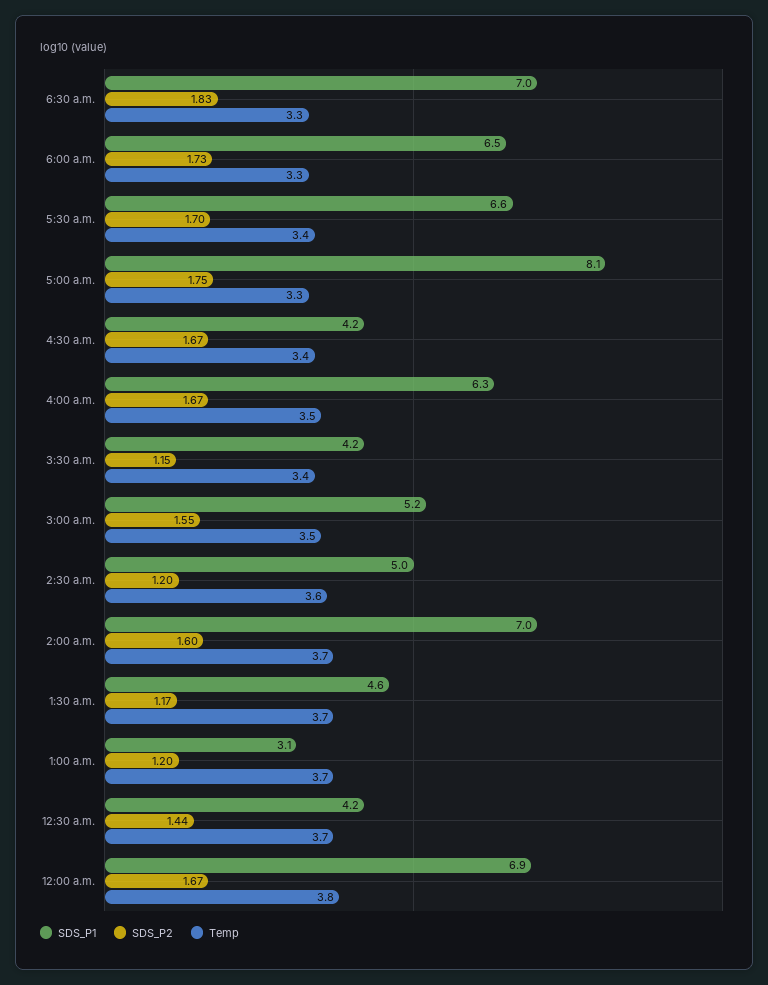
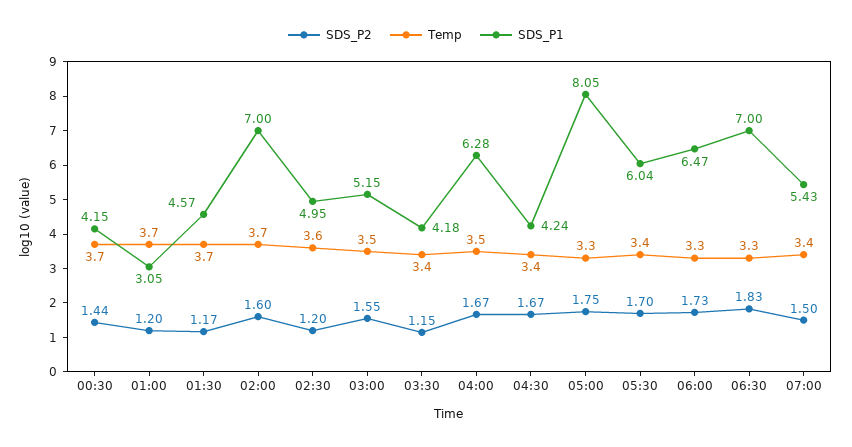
SDS_P1, 5:30 a.m.: 6.6 -> 6.04
SDS_P1, 12:00 a.m.: 6.9 -> none
SDS_P2, 12:00 a.m.: 1.67 -> none
Temp, 12:00 a.m.: 3.8 -> none
SDS_P2, 07:00: none -> 1.5
Temp, 07:00: none -> 3.4
SDS_P1, 07:00: none -> 5.43

